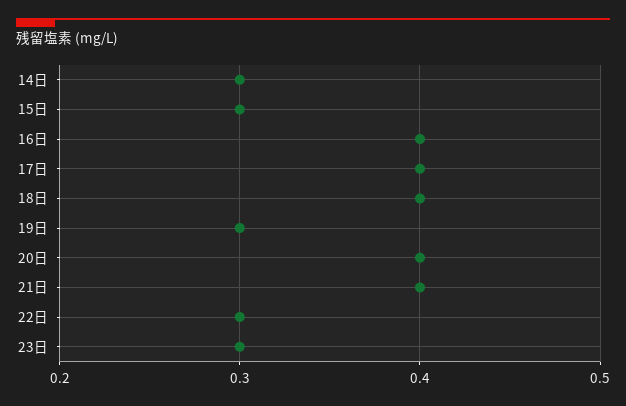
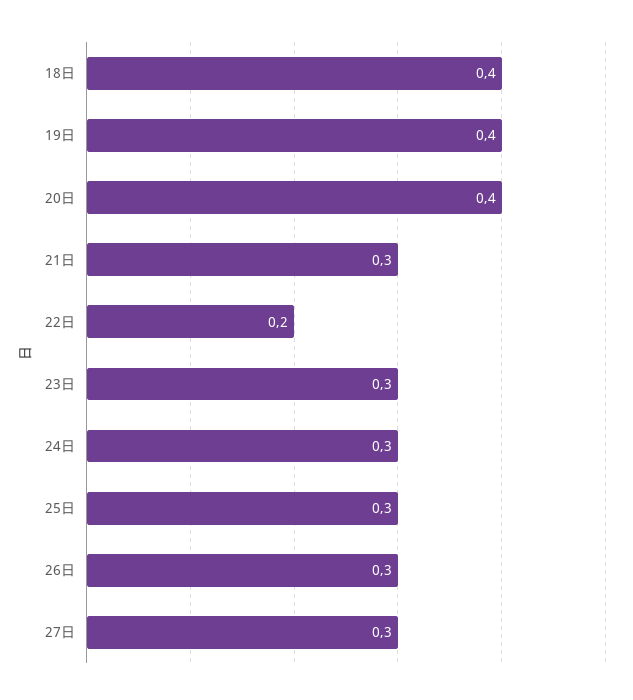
14日: 0.3 -> none
15日: 0.3 -> none
16日: 0.4 -> none
17日: 0.4 -> none
19日: 0.3 -> 0.4
21日: 0.4 -> 0.3
22日: 0.3 -> 0.2
24日: none -> 0.3
25日: none -> 0.3
26日: none -> 0.3
27日: none -> 0.3

